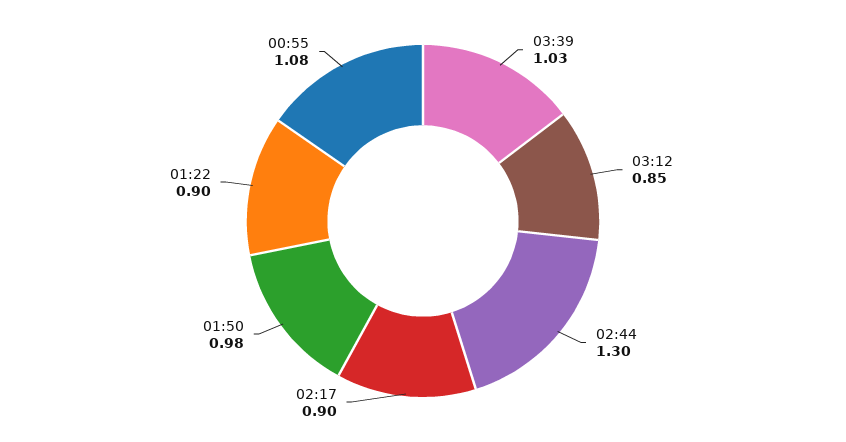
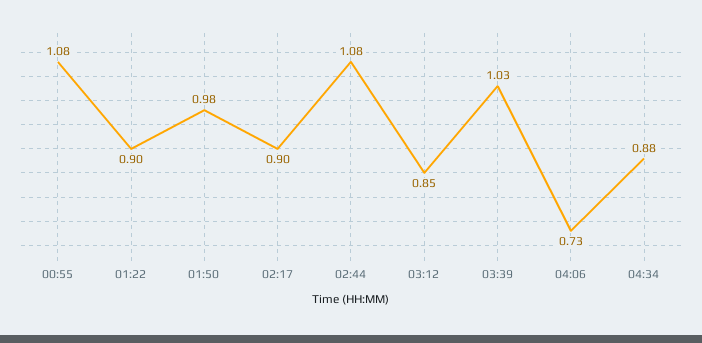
02:44: 1.3 -> 1.08
04:06: none -> 0.73
04:34: none -> 0.88

